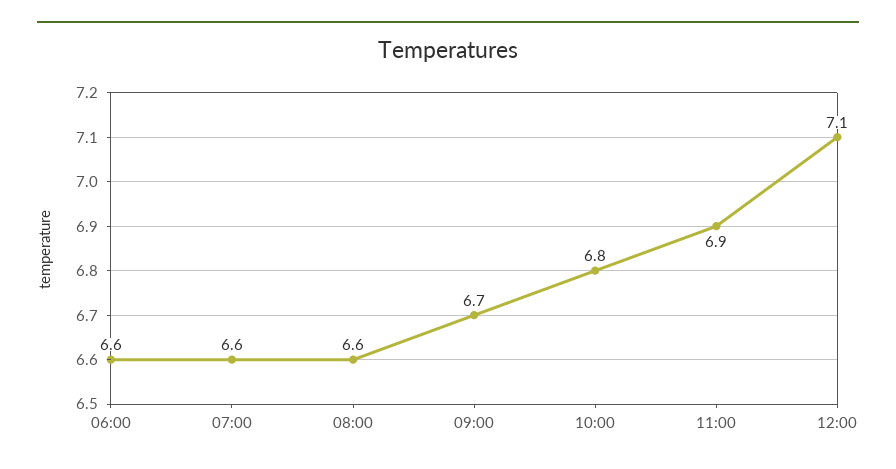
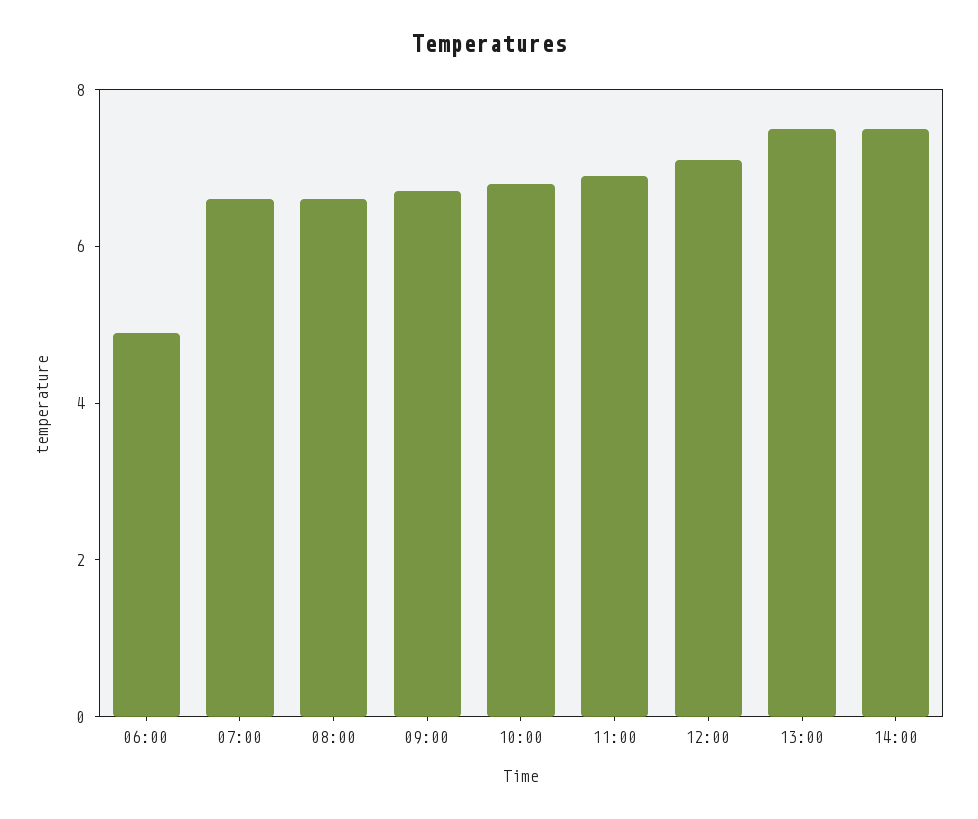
06:00: 6.6 -> 5
13:00: none -> 7.5
14:00: none -> 7.5

